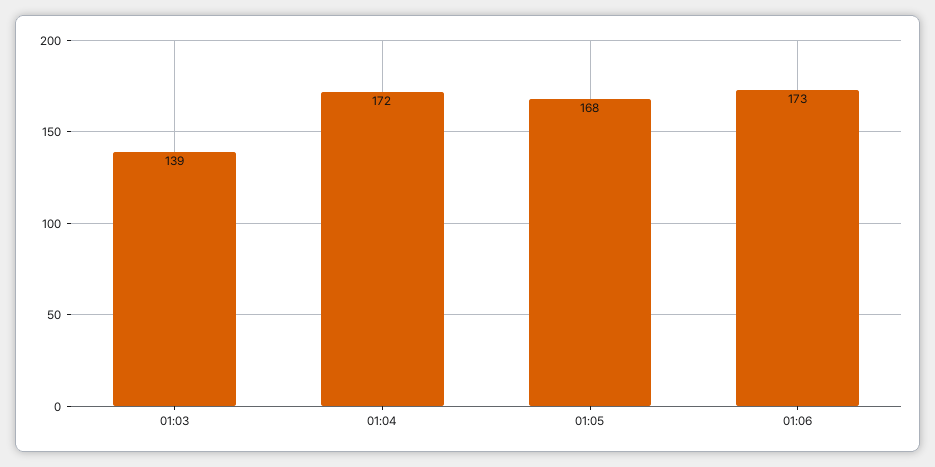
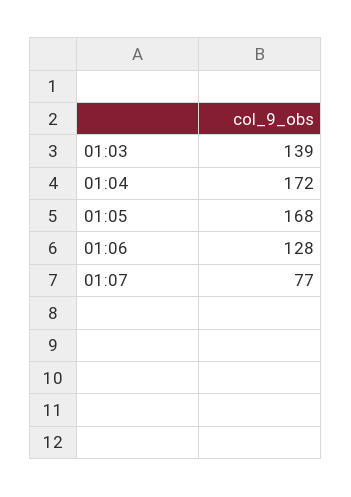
01:06: 173 -> 128
01:07: none -> 77

